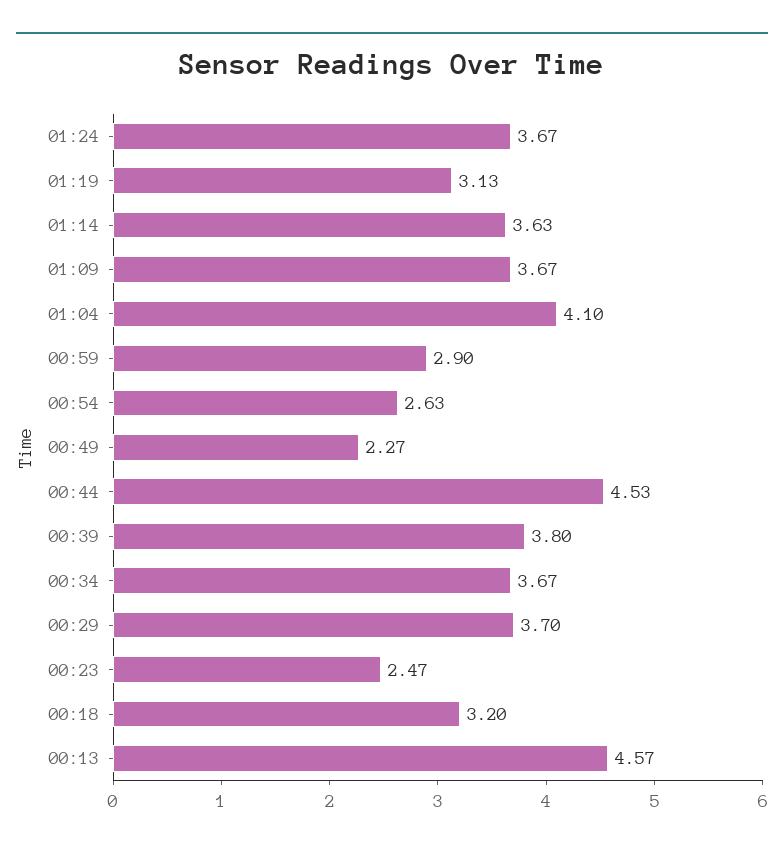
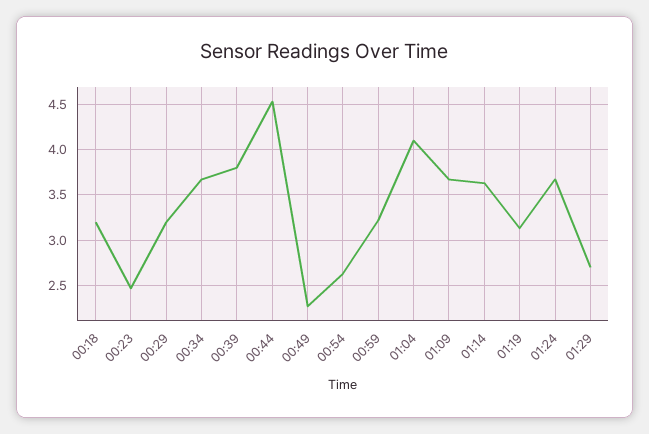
00:59: 2.9 -> 3.2
00:29: 3.7 -> 3.2
00:13: 4.57 -> none
01:29: none -> 2.7

